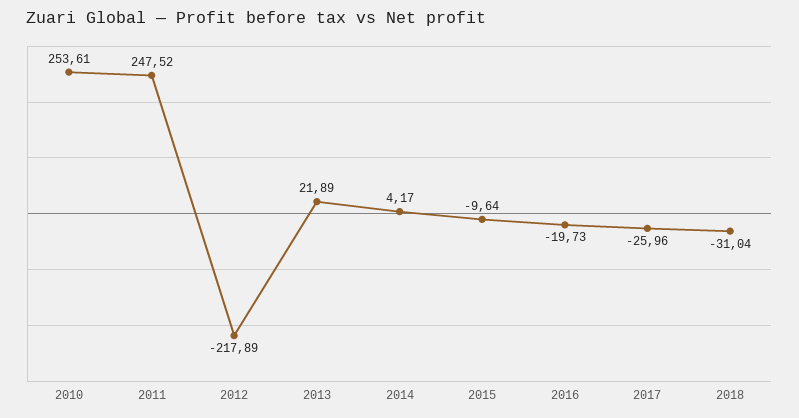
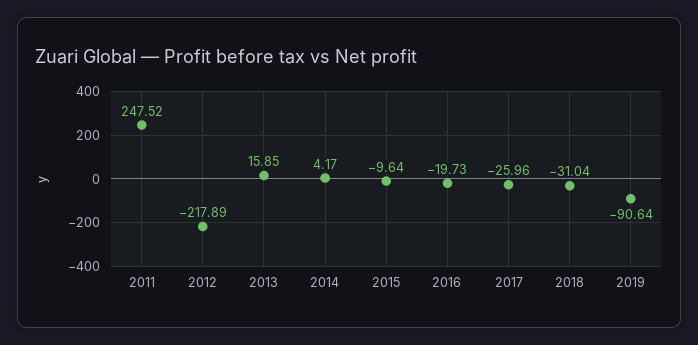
2010: 253.61 -> none
2013: 21.89 -> 15.85
2019: none -> -90.64

